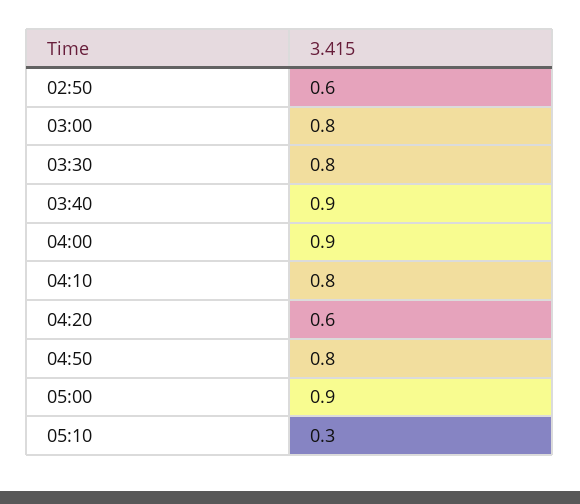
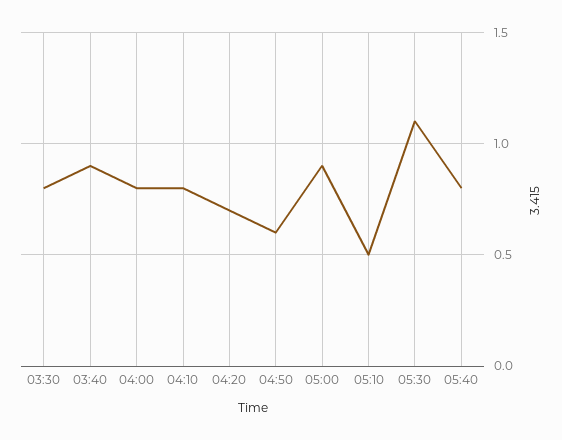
02:50: 0.6 -> none
03:00: 0.8 -> none
04:00: 0.9 -> 0.8
04:20: 0.6 -> 0.7
04:50: 0.8 -> 0.6
05:10: 0.3 -> 0.5
05:30: none -> 1.1
05:40: none -> 0.8

